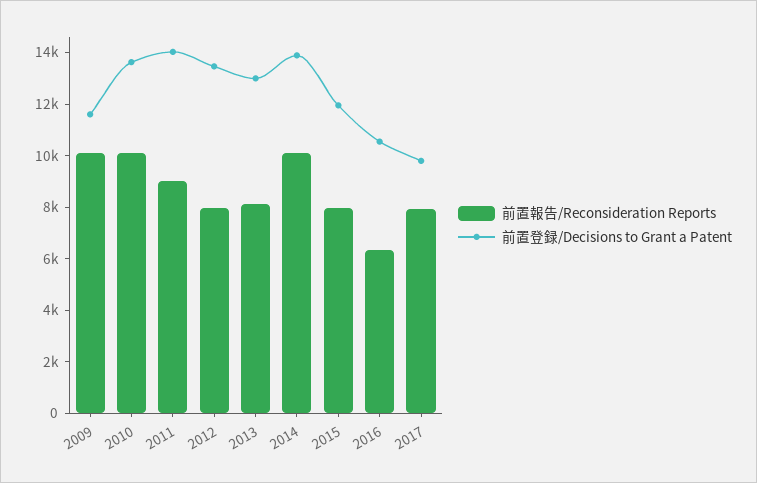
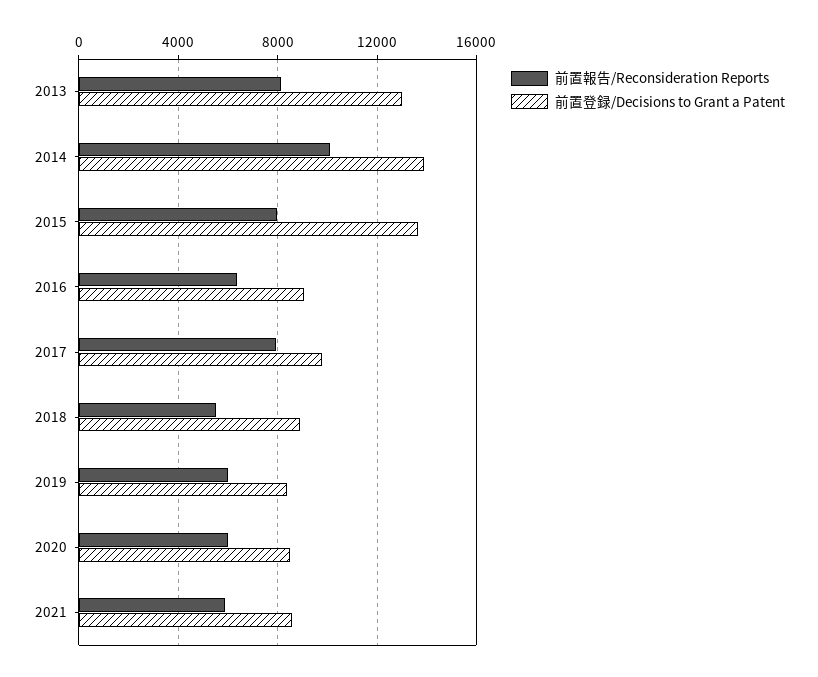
前置報告/Reconsideration Reports, 2009: 10000 -> none
前置登録/Decisions to Grant a Patent, 2009: 11500 -> none
前置報告/Reconsideration Reports, 2010: 10000 -> none
前置登録/Decisions to Grant a Patent, 2010: 13500 -> none
前置報告/Reconsideration Reports, 2011: 9000 -> none
前置登録/Decisions to Grant a Patent, 2011: 14000 -> none
前置報告/Reconsideration Reports, 2012: 8000 -> none
前置登録/Decisions to Grant a Patent, 2012: 13500 -> none
前置登録/Decisions to Grant a Patent, 2015: 12000 -> 13500
前置登録/Decisions to Grant a Patent, 2016: 10500 -> 9000
前置報告/Reconsideration Reports, 2018: none -> 5500
前置登録/Decisions to Grant a Patent, 2018: none -> 9000
前置報告/Reconsideration Reports, 2019: none -> 6000
前置登録/Decisions to Grant a Patent, 2019: none -> 8500
前置報告/Reconsideration Reports, 2020: none -> 6000
前置登録/Decisions to Grant a Patent, 2020: none -> 8500
前置報告/Reconsideration Reports, 2021: none -> 6000
前置登録/Decisions to Grant a Patent, 2021: none -> 8500

